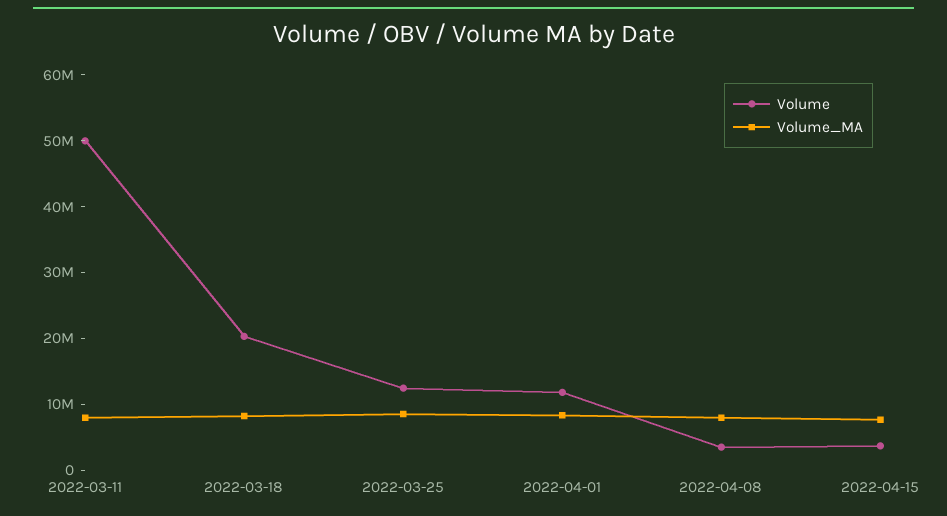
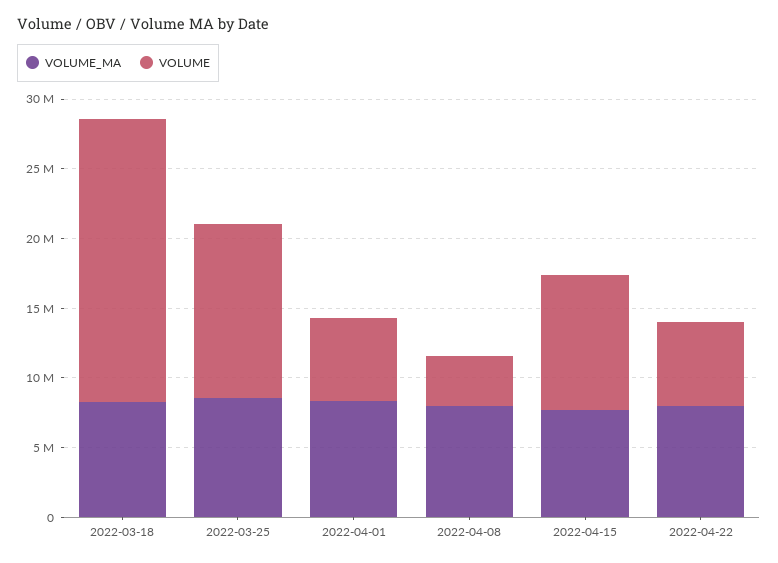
Volume, 2022-03-11: 50000000 -> none
Volume_MA, 2022-03-11: 8000000 -> none
Volume, 2022-04-01: 12000000 -> 6000000
Volume, 2022-04-15: 4000000 -> 10000000
Volume_MA, 2022-04-22: none -> 8000000
Volume, 2022-04-22: none -> 6000000

